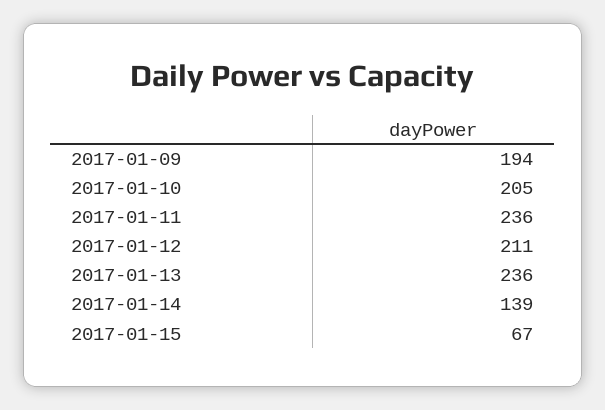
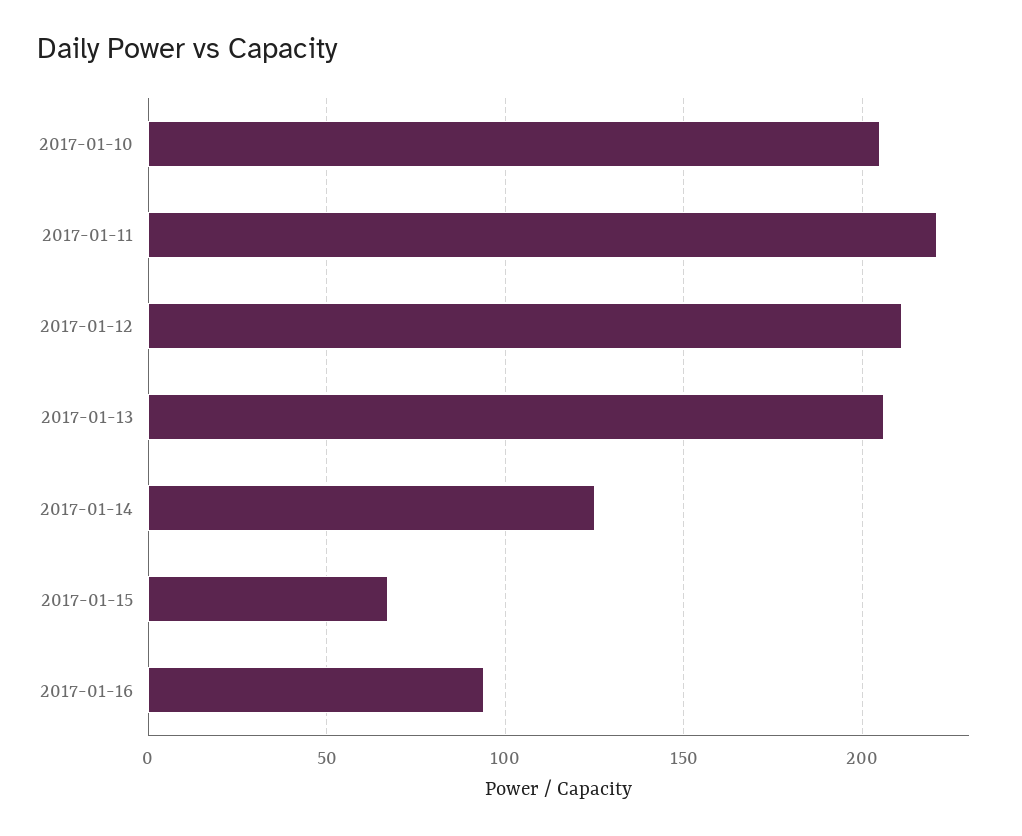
2017-01-09: 194 -> none
2017-01-11: 236 -> 220
2017-01-13: 236 -> 205
2017-01-14: 139 -> 125
2017-01-16: none -> 95

